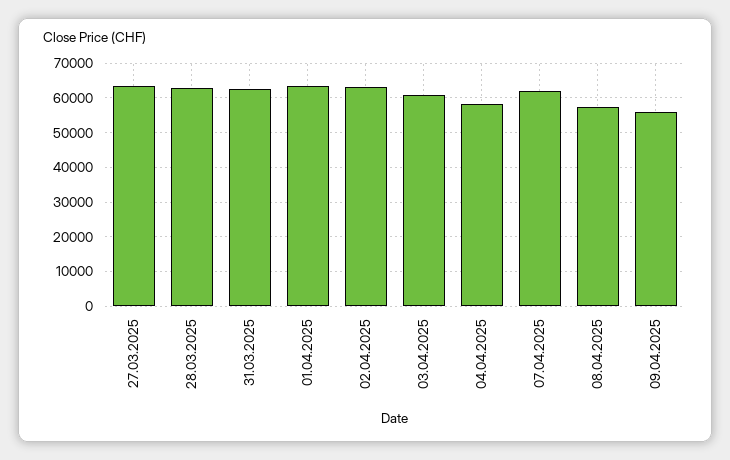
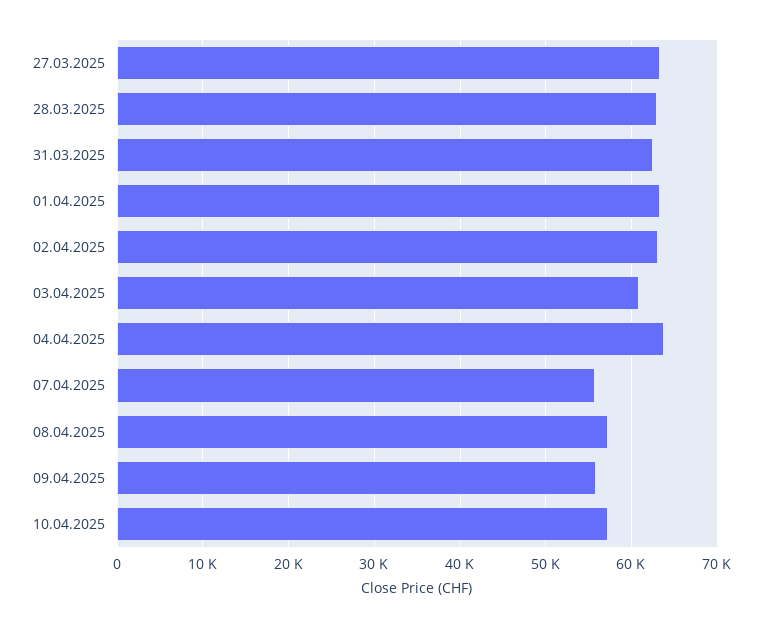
04.04.2025: 58000 -> 64000
07.04.2025: 62000 -> 56000
10.04.2025: none -> 57000

